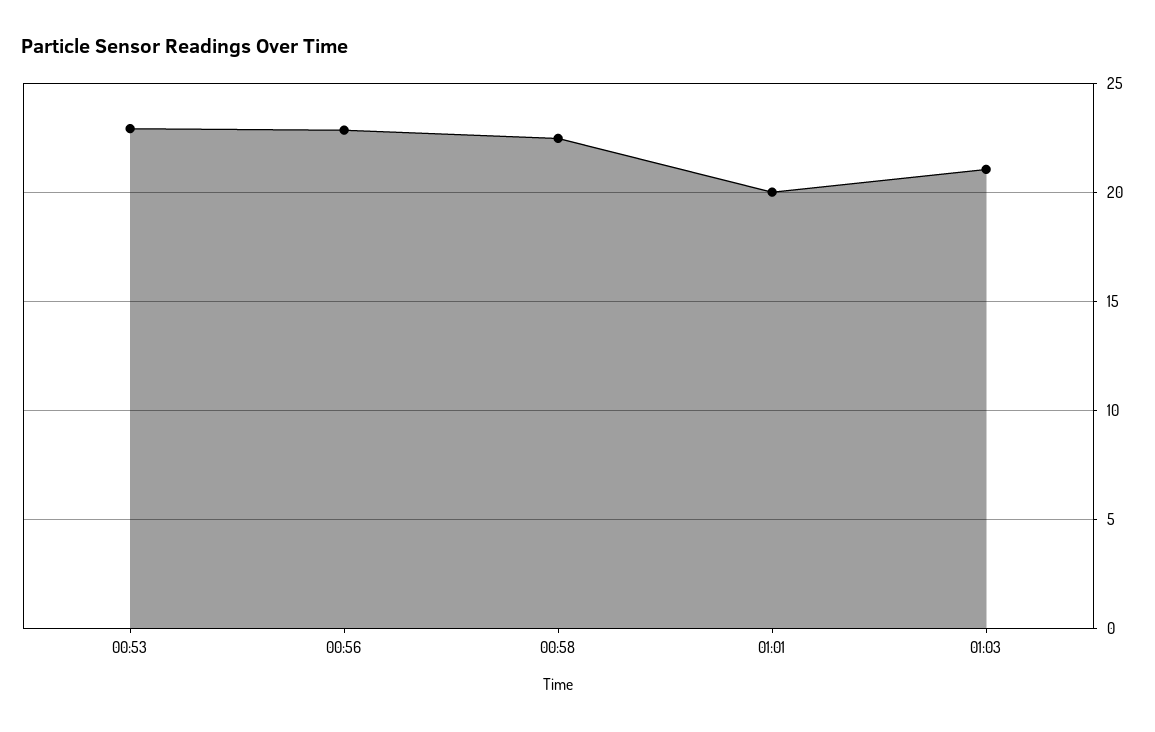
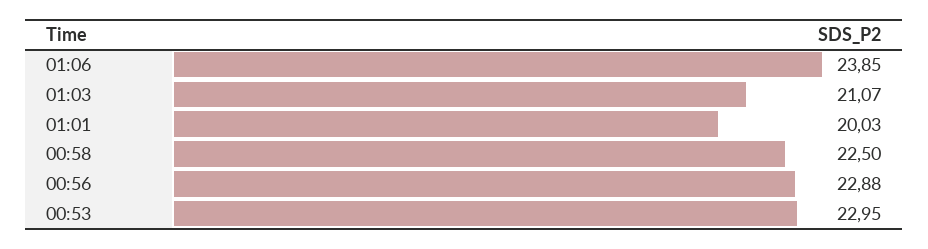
01:06: none -> 23.85

